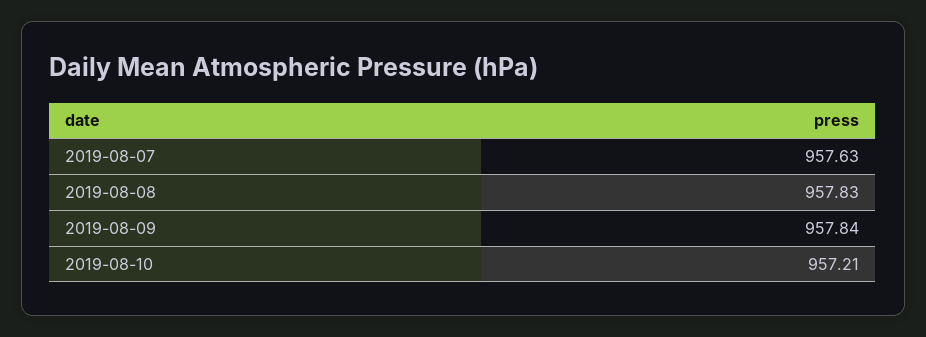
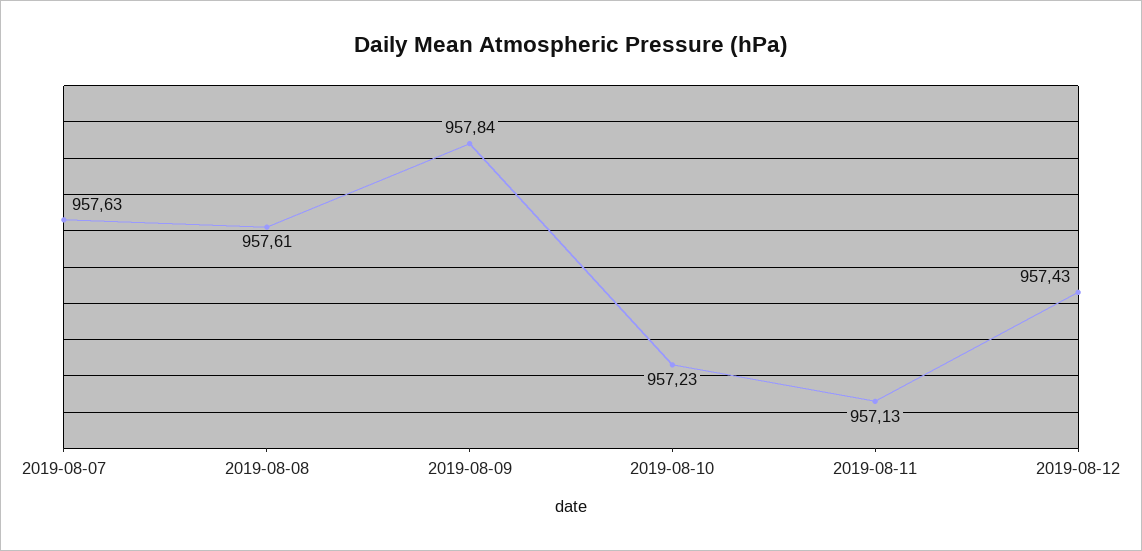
2019-08-08: 957.83 -> 957.61
2019-08-10: 957.21 -> 957.23
2019-08-11: none -> 957.13
2019-08-12: none -> 957.43

